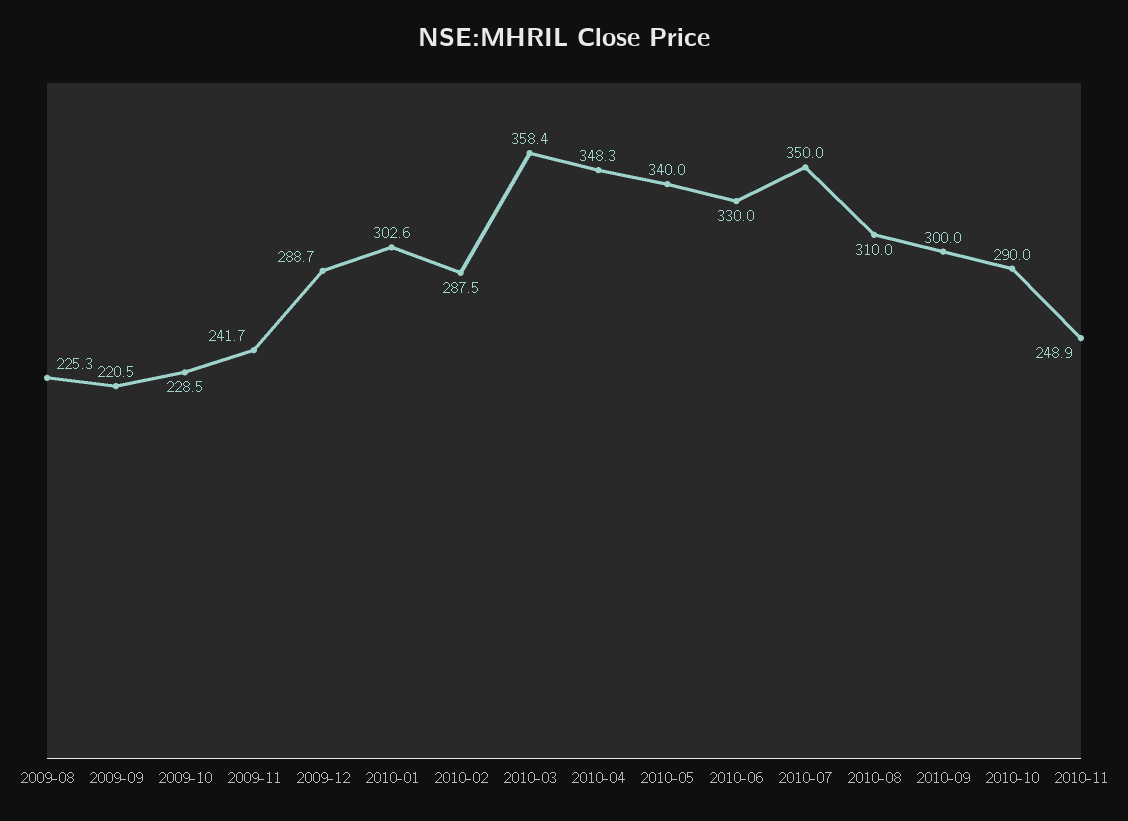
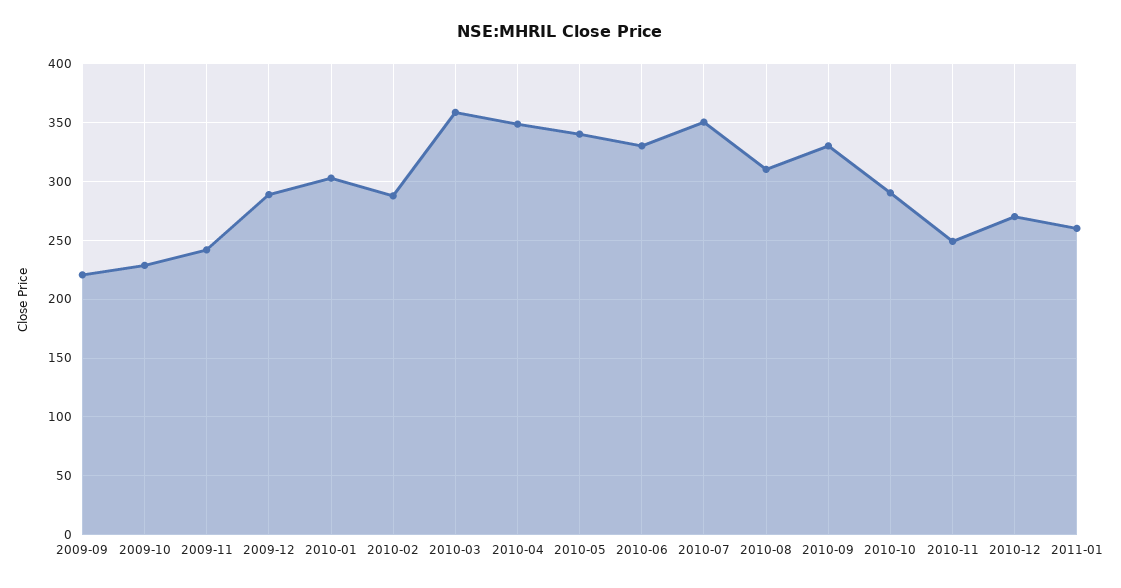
2009-08: 225.3 -> none
2010-09: 300 -> 330
2010-12: none -> 270
2011-01: none -> 260

